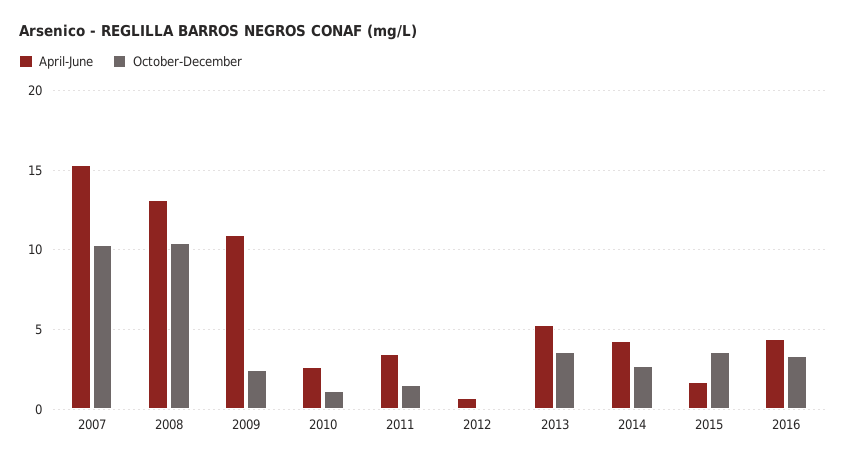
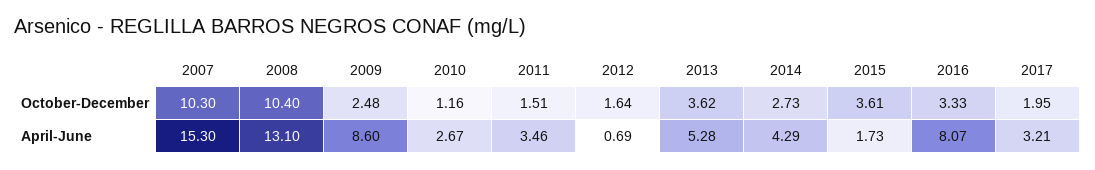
April-June, 2009: 11 -> 8.6
October-December, 2012: 0 -> 1.64
April-June, 2016: 4.5 -> 8.07
October-December, 2017: none -> 1.95
April-June, 2017: none -> 3.21

